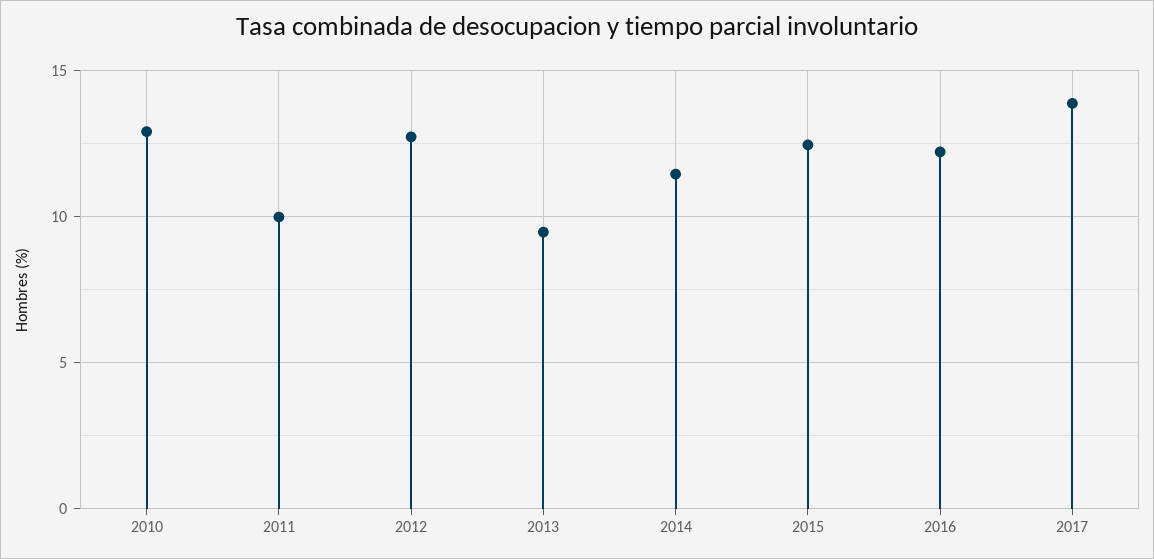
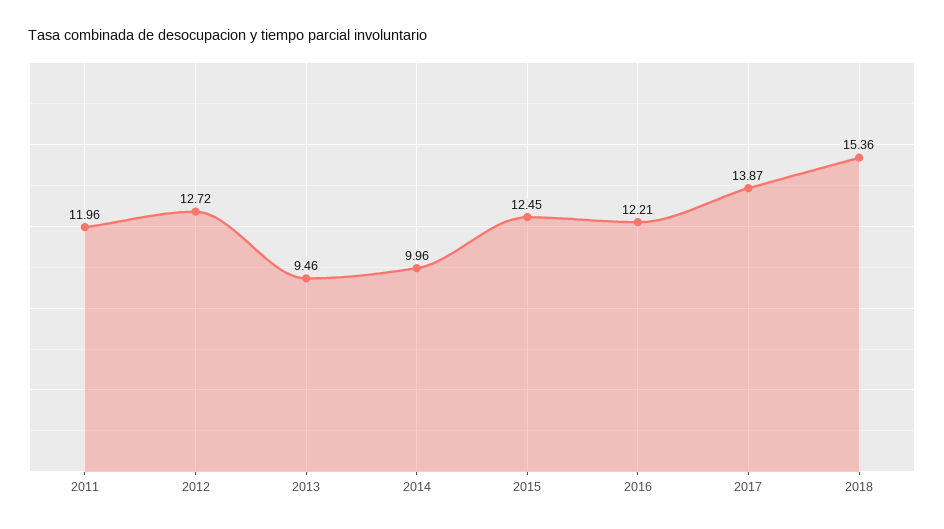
2010: 13 -> none
2011: 10 -> 11.96
2014: 11.5 -> 9.96
2018: none -> 15.36

